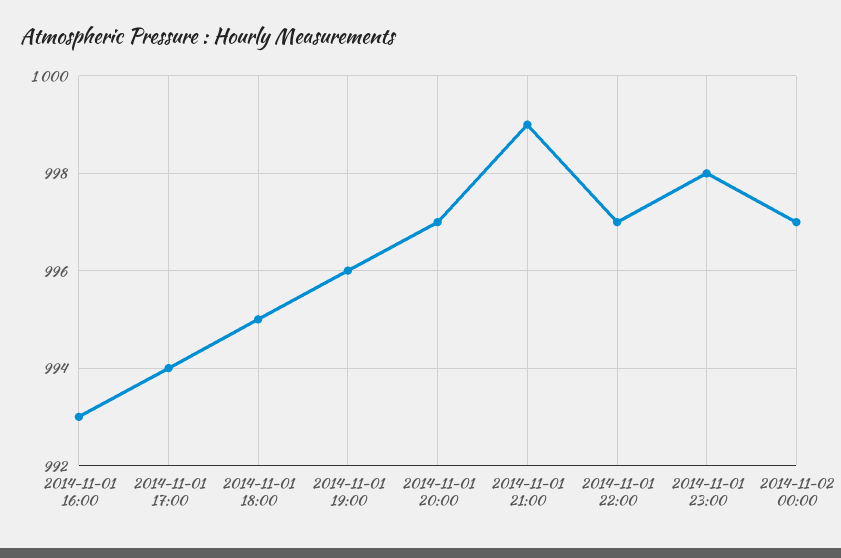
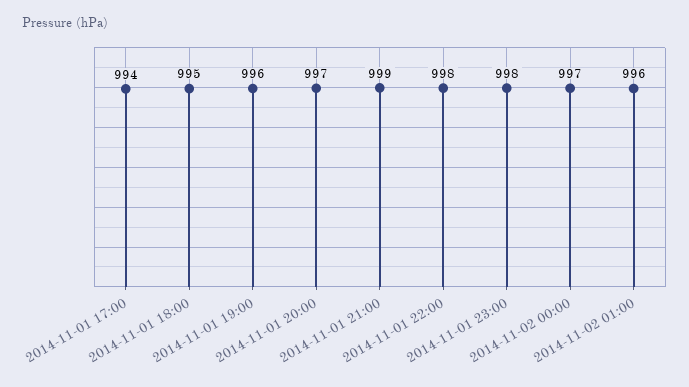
2014-11-01 16:00: 993 -> none
2014-11-01 22:00: 997 -> 998
2014-11-02 01:00: none -> 996

